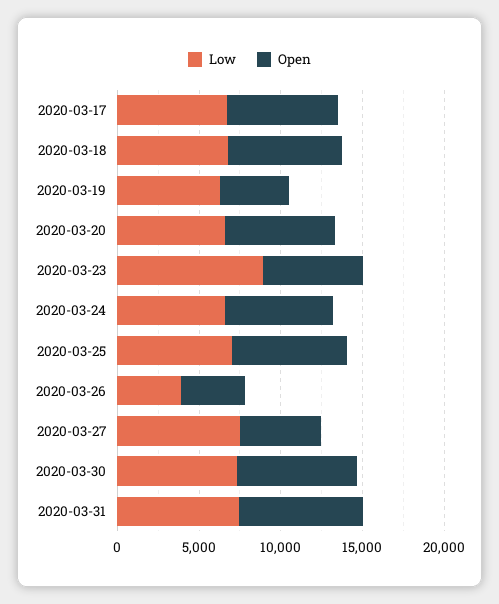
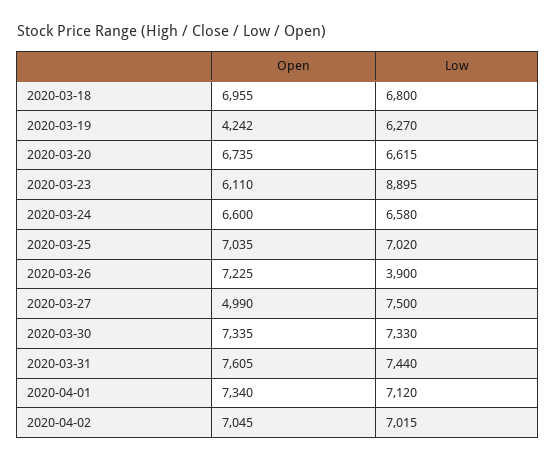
Low, 2020-03-17: 7000 -> none
Open, 2020-03-17: 7000 -> none
Open, 2020-03-26: 4000 -> 7225
Open, 2020-04-01: none -> 7340
Low, 2020-04-01: none -> 7120
Open, 2020-04-02: none -> 7045
Low, 2020-04-02: none -> 7015

